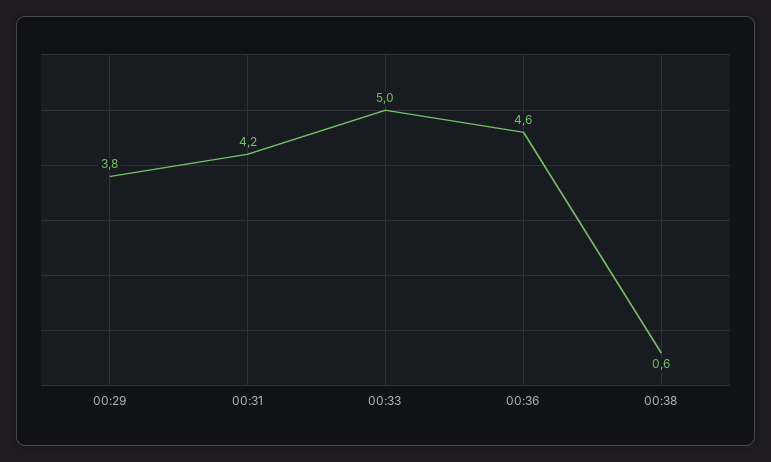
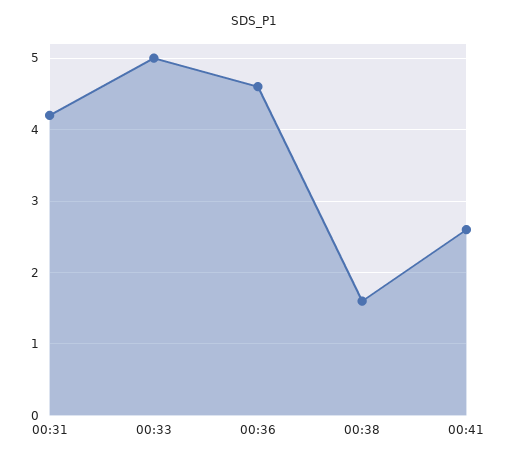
00:29: 3.8 -> none
00:38: 0.6 -> 1.6
00:41: none -> 2.6

